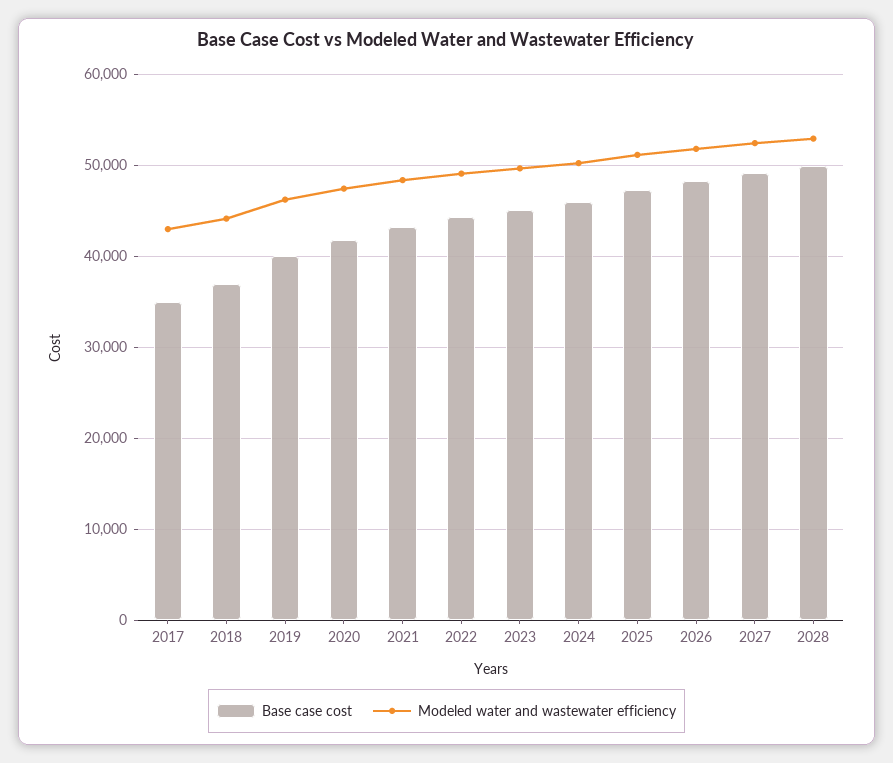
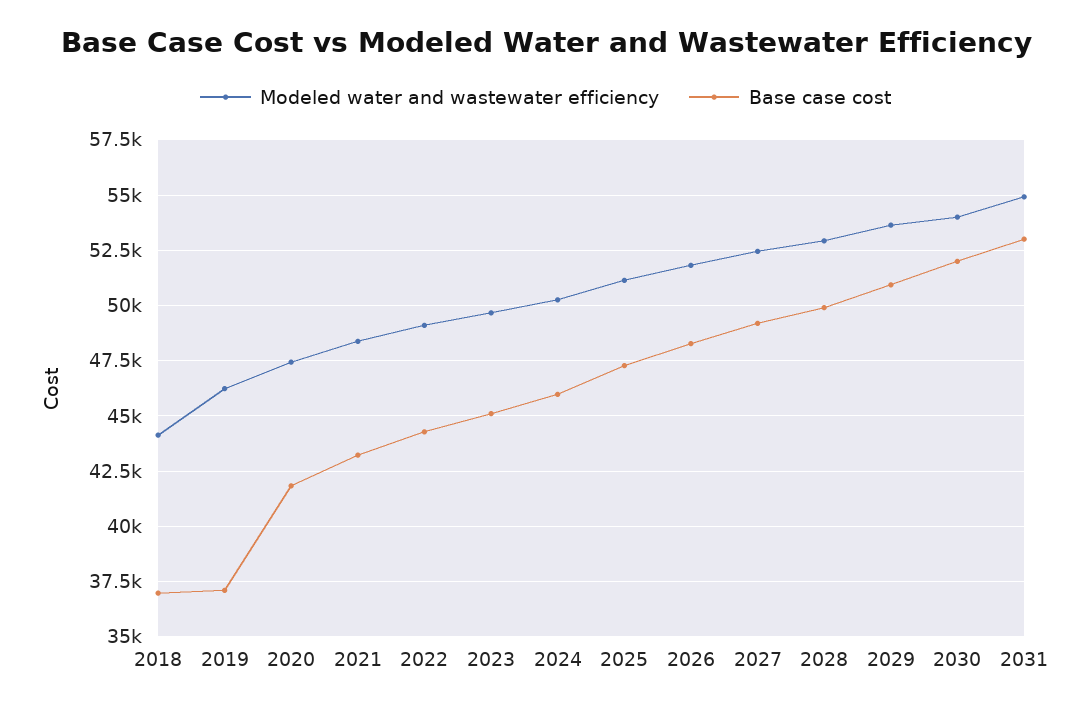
Base case cost, 2017: 35000 -> none
Modeled water and wastewater efficiency, 2017: 43000 -> none
Base case cost, 2019: 40000 -> 37000
Modeled water and wastewater efficiency, 2029: none -> 53500
Base case cost, 2029: none -> 51000
Modeled water and wastewater efficiency, 2030: none -> 54000
Base case cost, 2030: none -> 52000
Modeled water and wastewater efficiency, 2031: none -> 55000
Base case cost, 2031: none -> 53000

